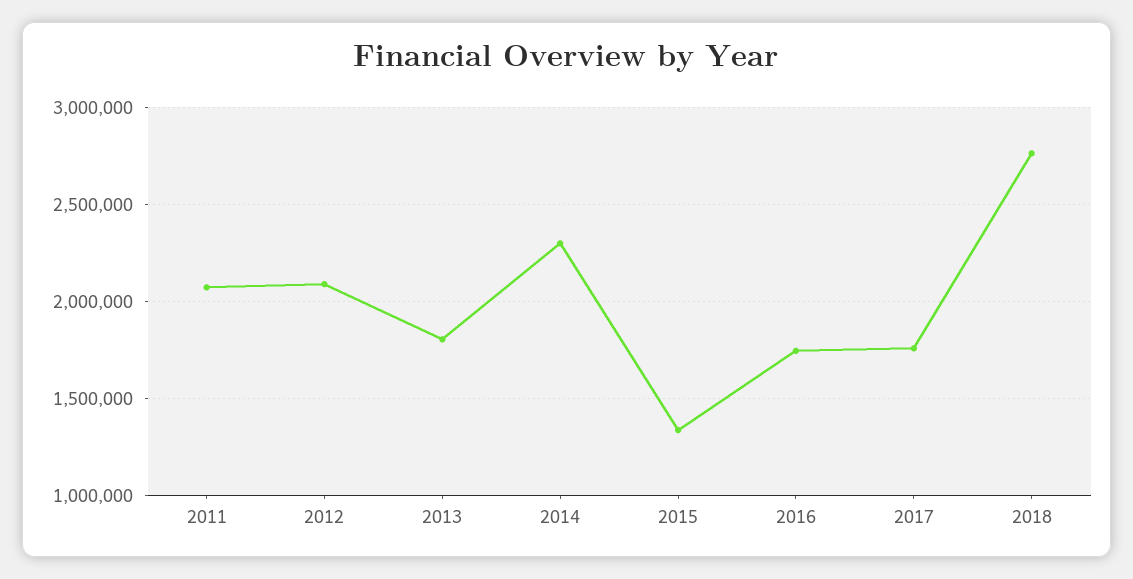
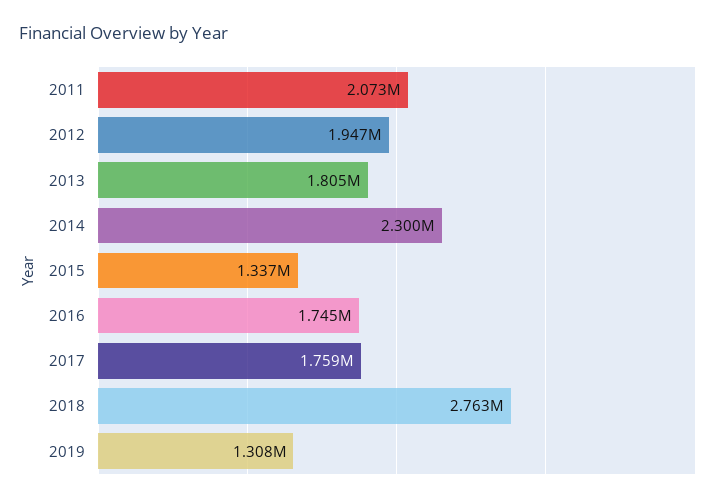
2012: 2100000 -> 1947000
2019: none -> 1308000

